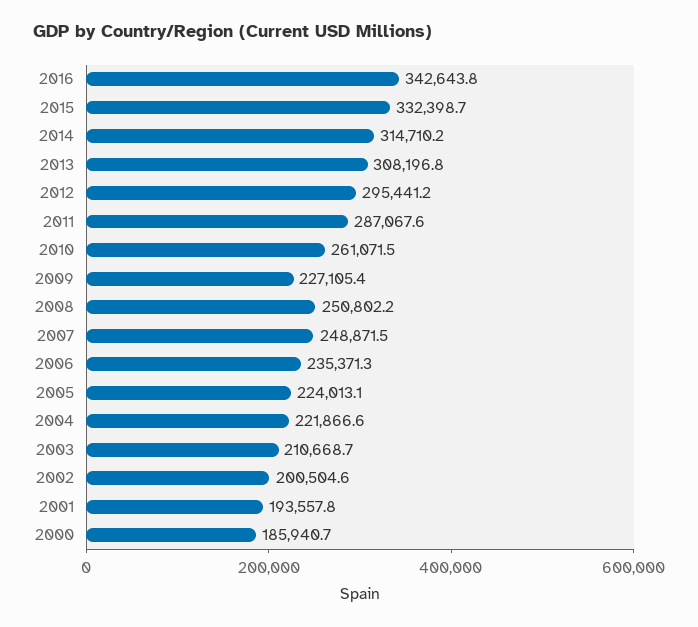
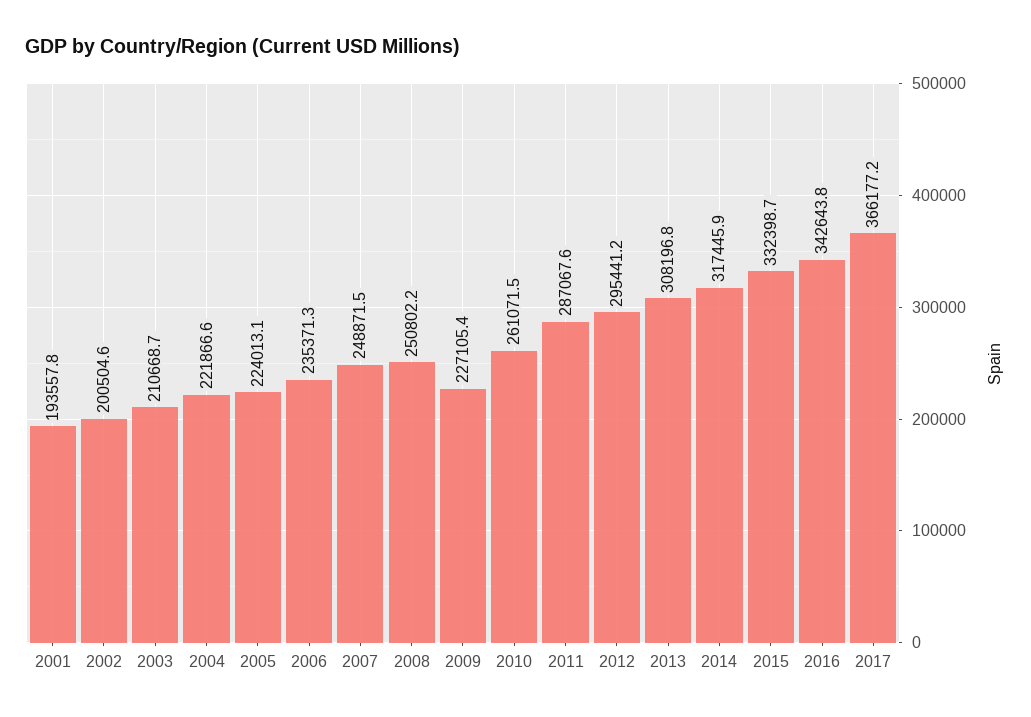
2014: 314710.2 -> 317445.9
2000: 185940.7 -> none
2017: none -> 366177.2

